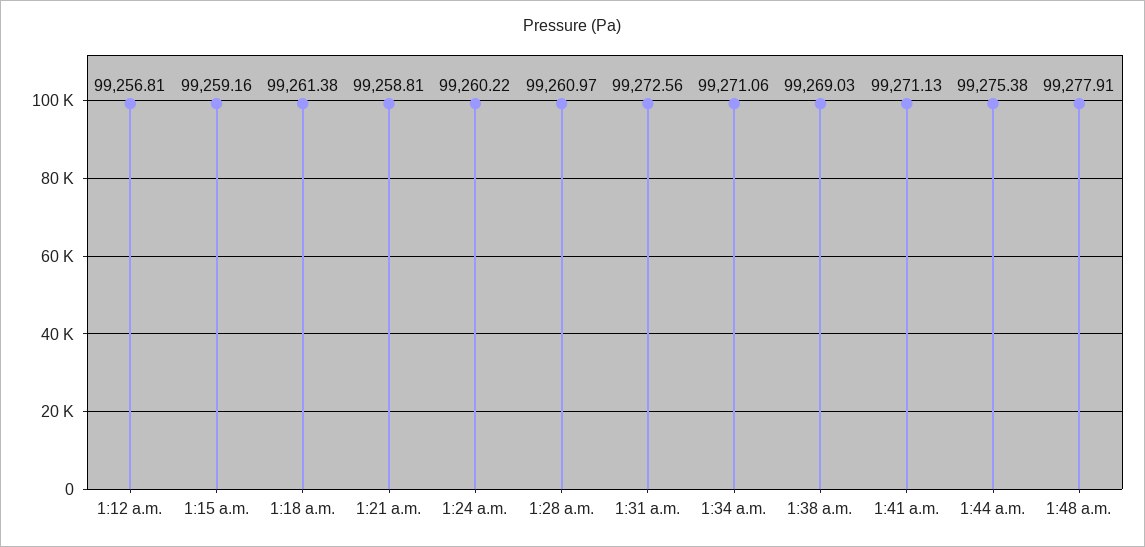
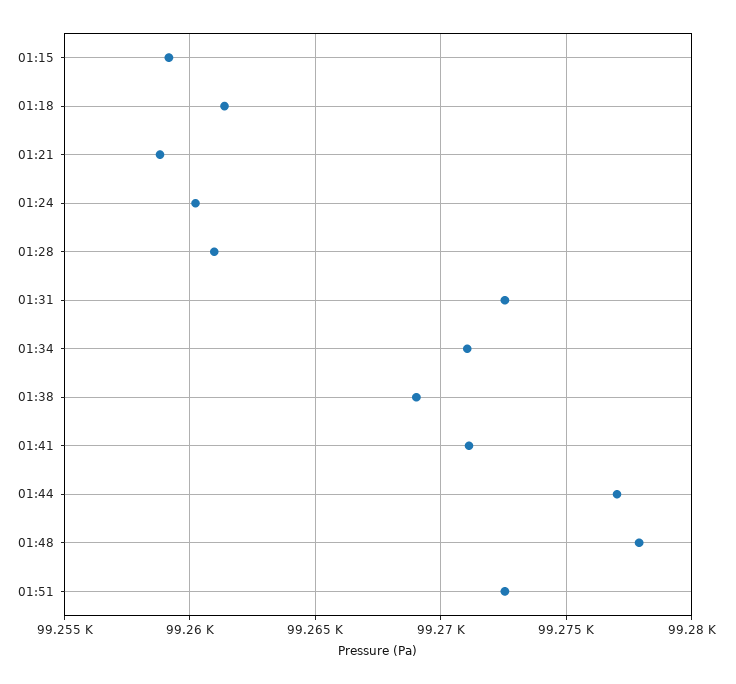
1:12 a.m.: 99256.81 -> none
1:44 a.m.: 99275.38 -> 99277
01:51: none -> 99272.5

